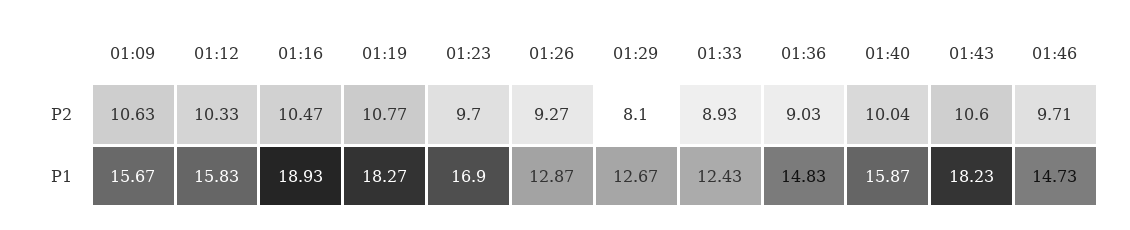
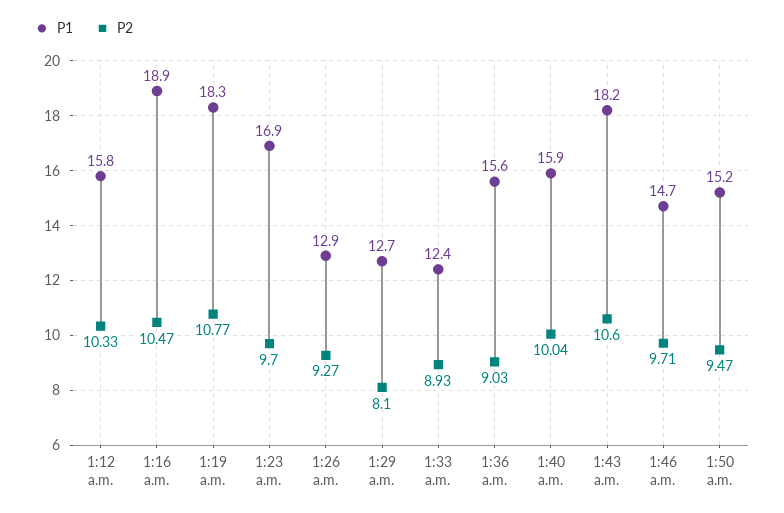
P2, 01:09: 10.63 -> none
P1, 01:09: 15.67 -> none
P1, 01:36: 14.83 -> 15.6
P1, 1:50 a.m.: none -> 15.2
P2, 1:50 a.m.: none -> 9.47

